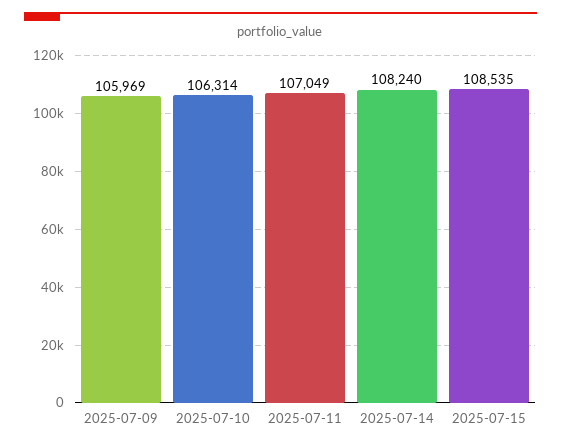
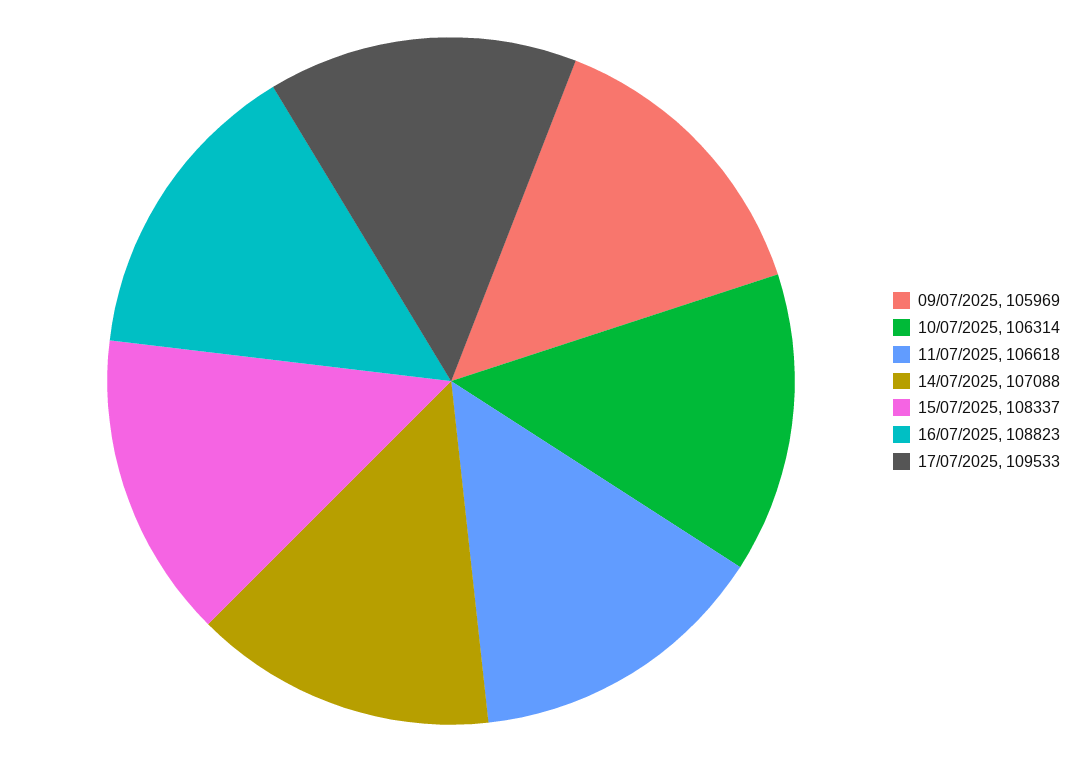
2025-07-11: 107049 -> 106618
2025-07-14: 108240 -> 107088
2025-07-15: 108535 -> 108337
16/07/2025: none -> 108823
17/07/2025: none -> 109533

